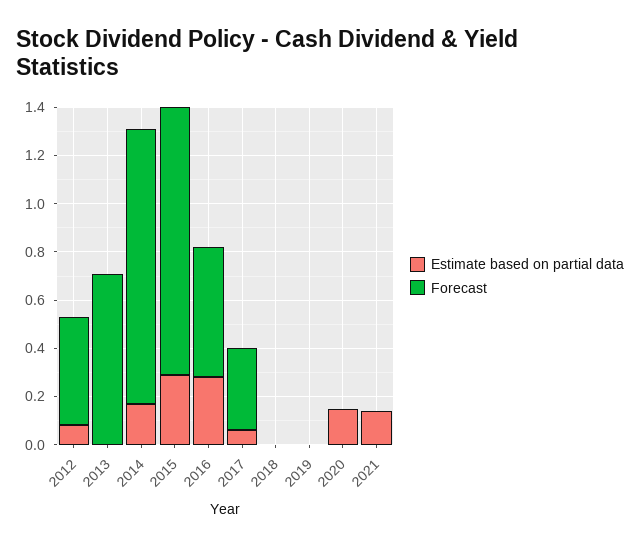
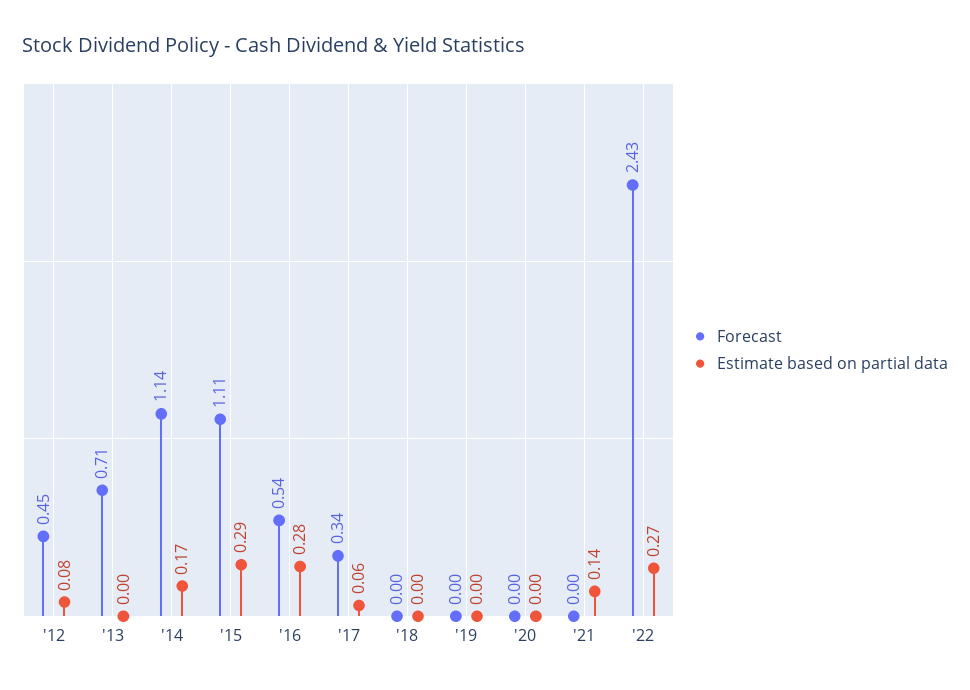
Estimate based on partial data, 2020: 0.15 -> 0
Forecast, '22: none -> 2.43
Estimate based on partial data, '22: none -> 0.27

